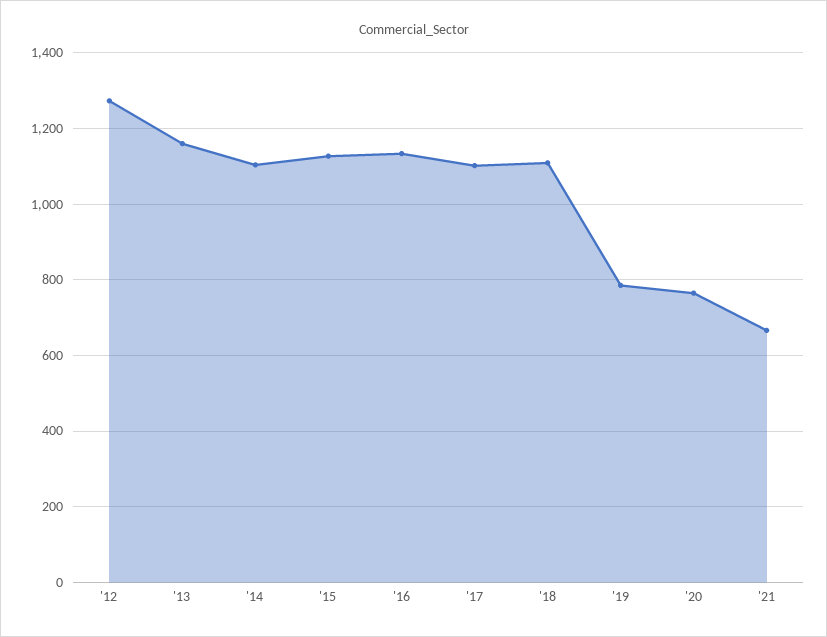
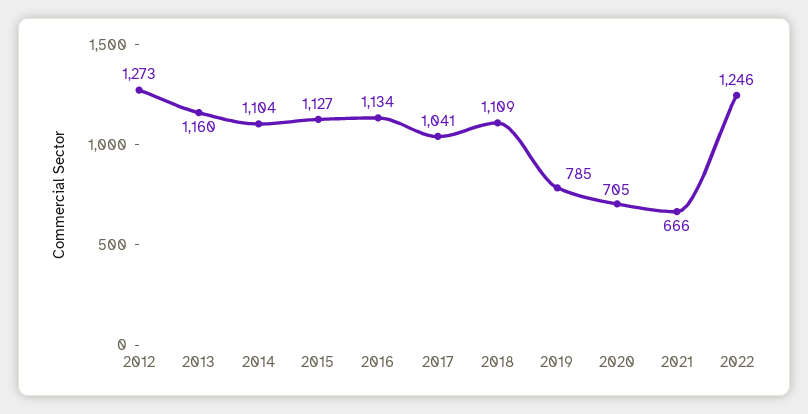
'17: 1100 -> 1041
'20: 760 -> 705
2022: none -> 1246

